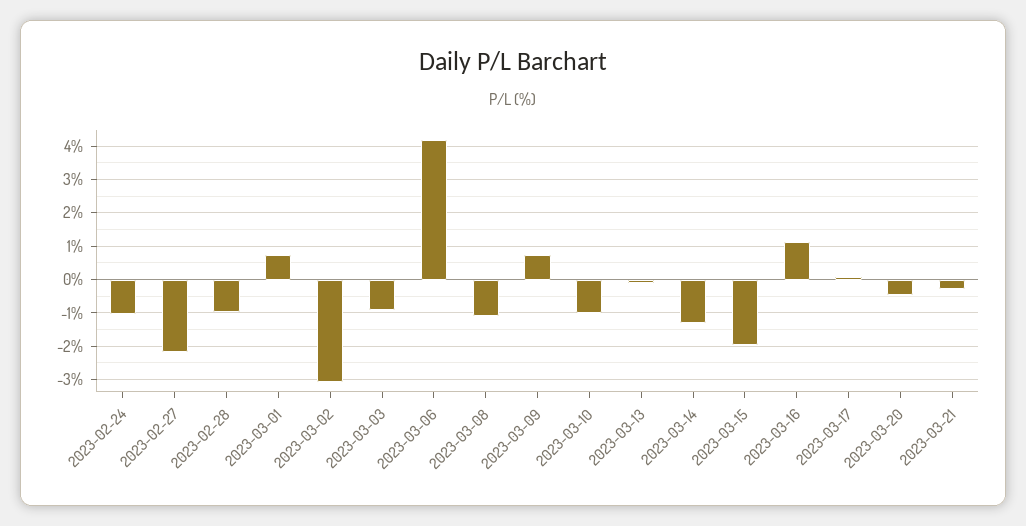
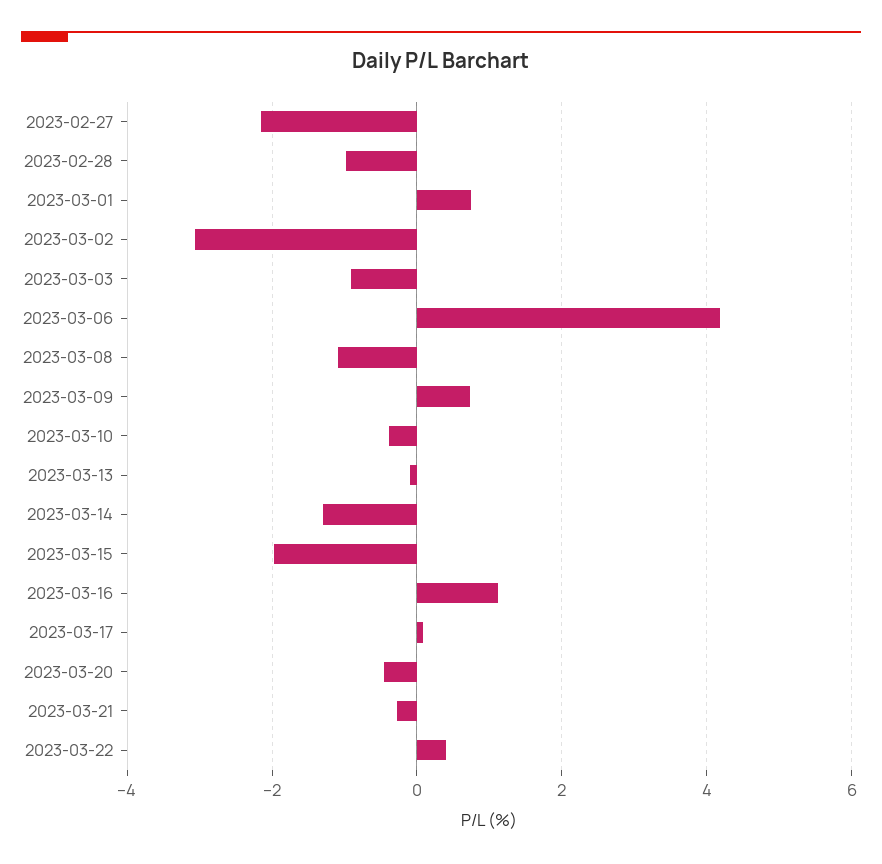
2023-02-24: -1 -> none
2023-03-10: -1 -> -0.4
2023-03-22: none -> 0.4

